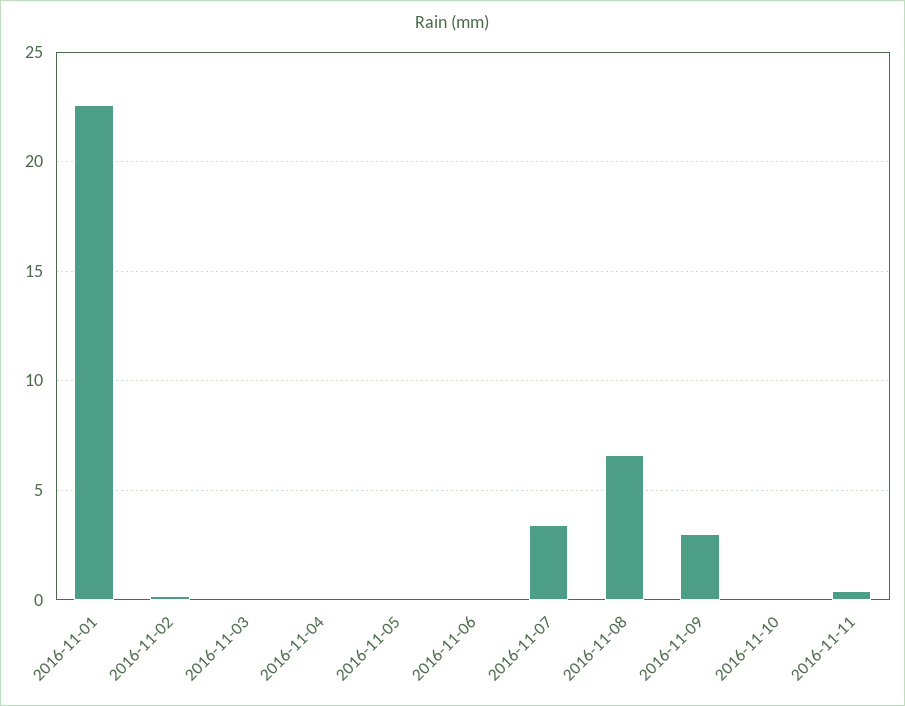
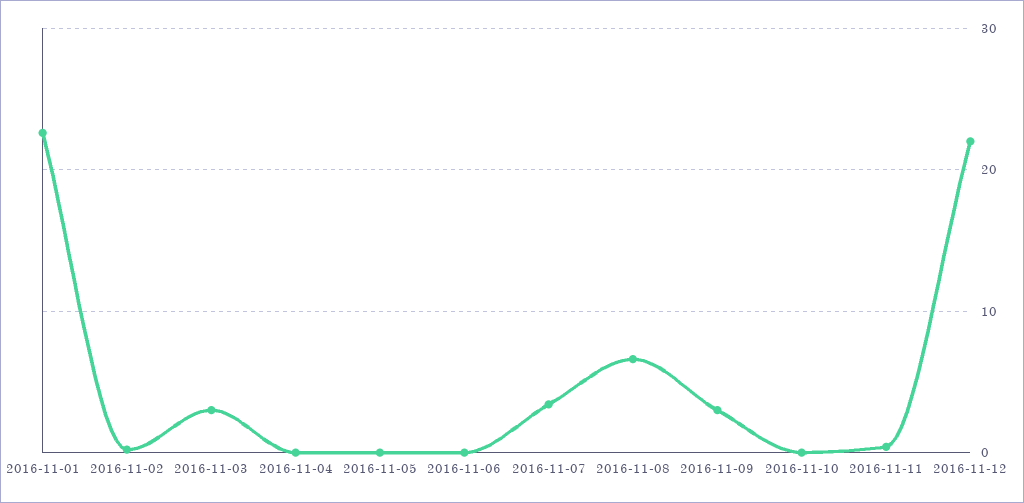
2016-11-03: 0 -> 3
2016-11-12: none -> 22

